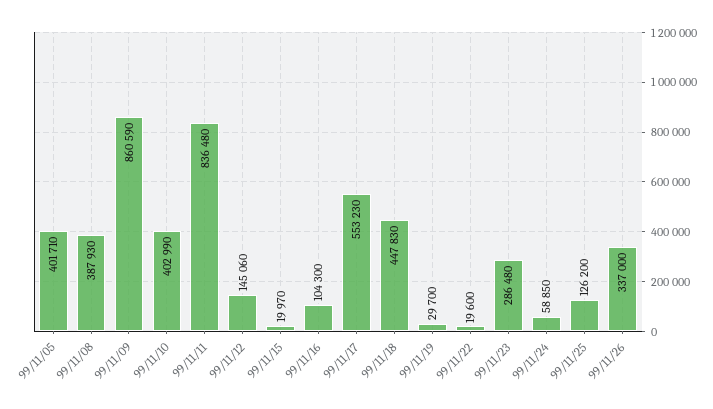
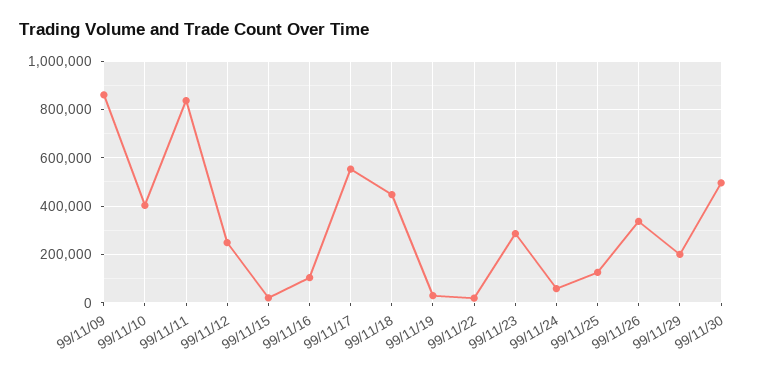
99/11/05: 401710 -> none
99/11/08: 387930 -> none
99/11/12: 145060 -> 250000
99/11/29: none -> 200000
99/11/30: none -> 500000

